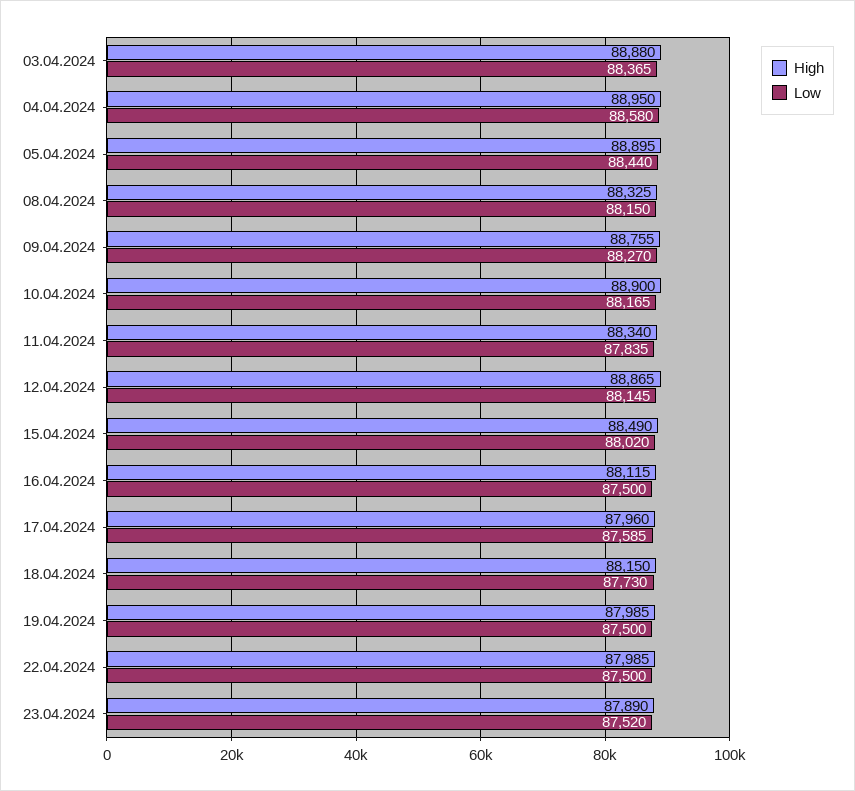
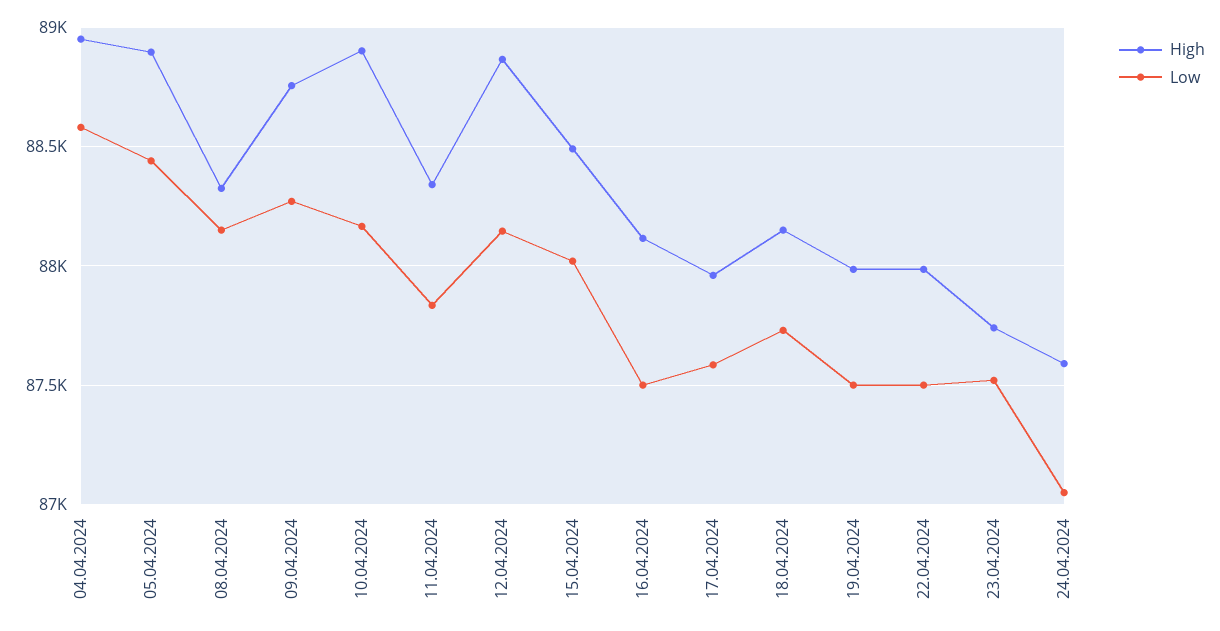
High, 03.04.2024: 88880 -> none
Low, 03.04.2024: 88365 -> none
High, 23.04.2024: 87890 -> 87750
High, 24.04.2024: none -> 87600
Low, 24.04.2024: none -> 87050

